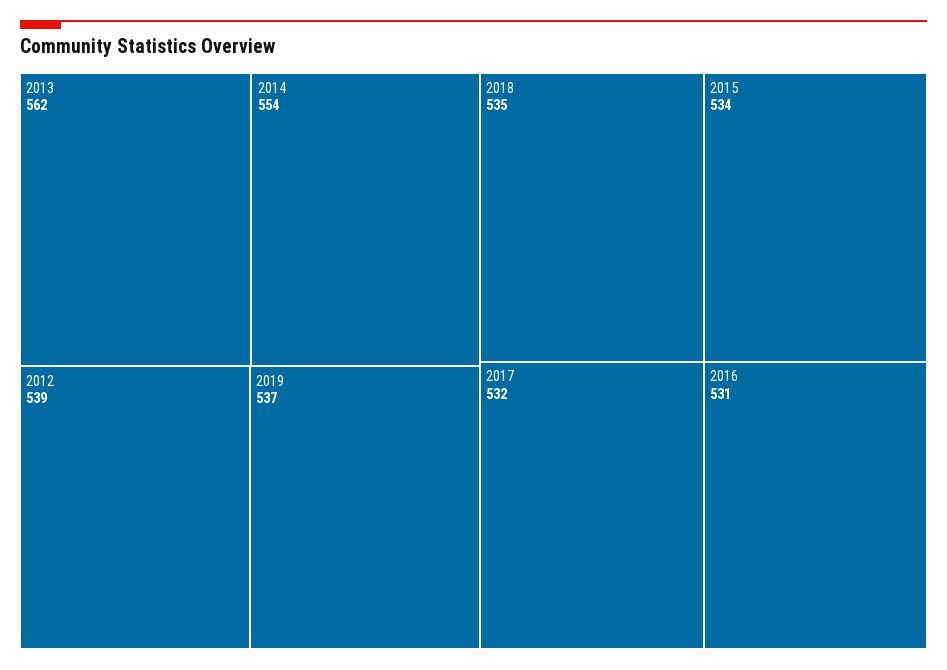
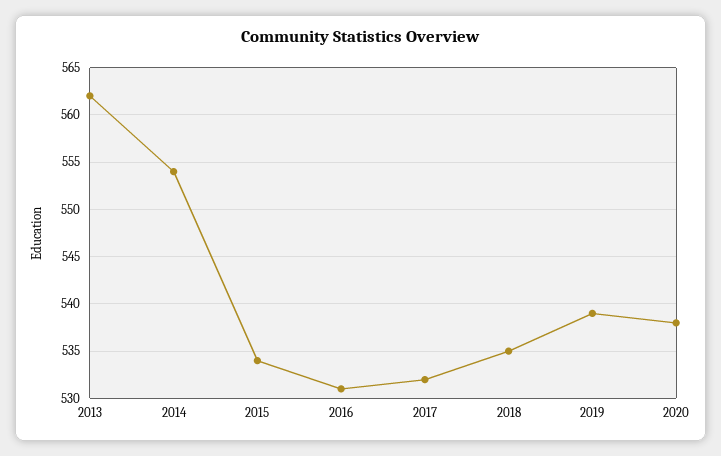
2012: 539 -> none
2019: 537 -> 539
2020: none -> 538

